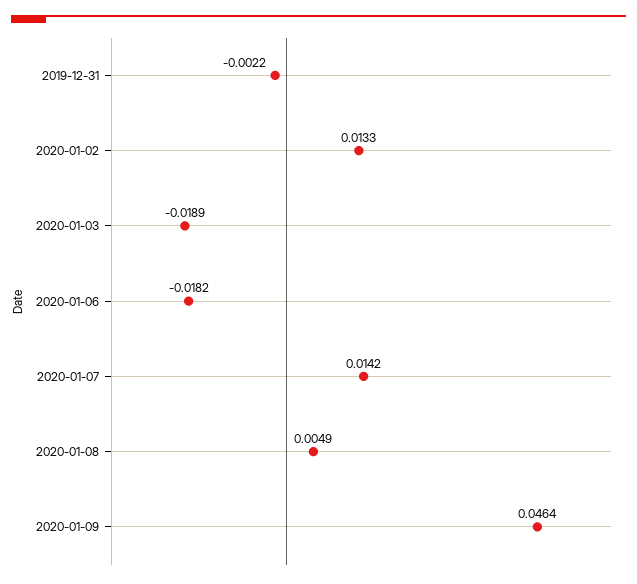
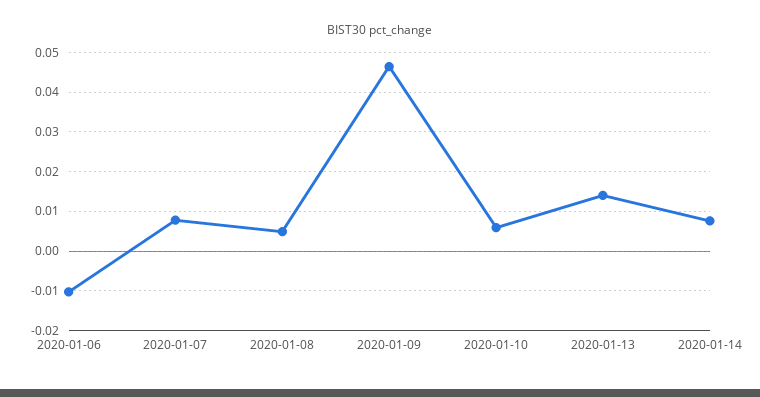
2019-12-31: -0.0022 -> none
2020-01-02: 0.0133 -> none
2020-01-03: -0.0189 -> none
2020-01-06: -0.0182 -> -0.01
2020-01-07: 0.0142 -> 0.008
2020-01-10: none -> 0.006
2020-01-13: none -> 0.014
2020-01-14: none -> 0.008

